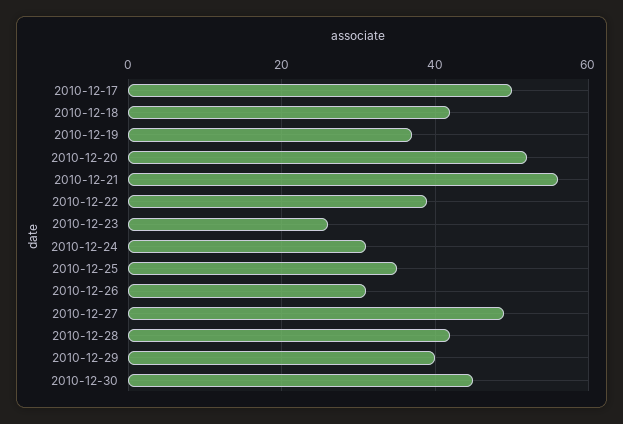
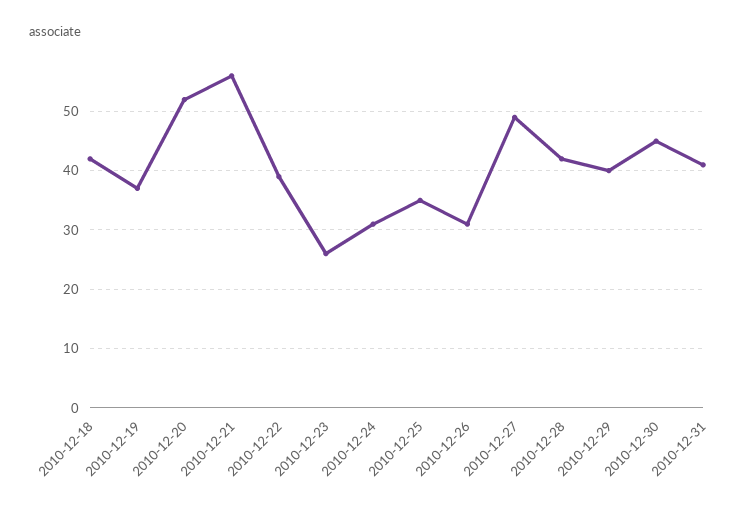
2010-12-17: 50 -> none
2010-12-31: none -> 40

